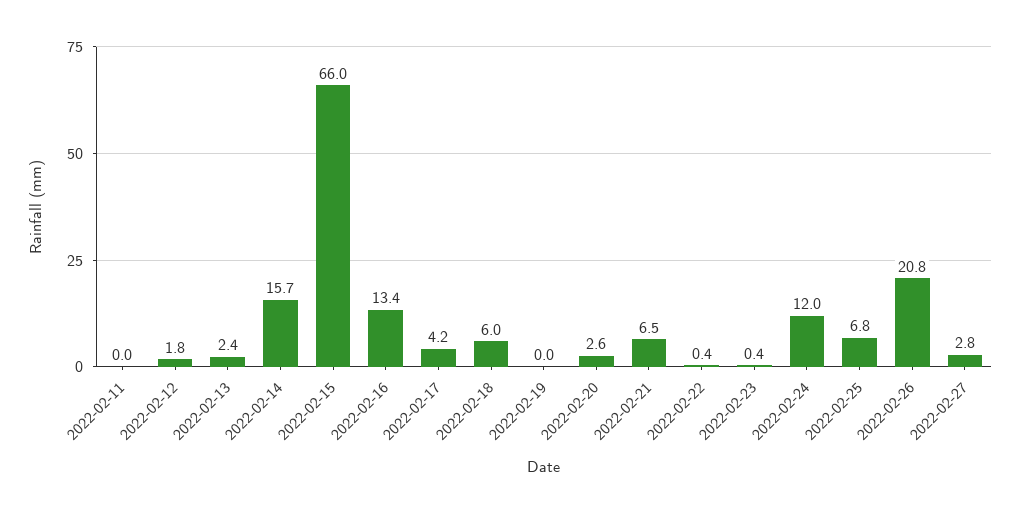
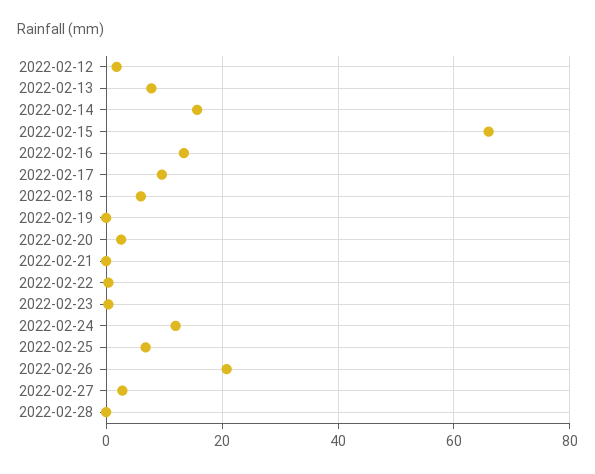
2022-02-11: 0 -> none
2022-02-13: 2.4 -> 8
2022-02-17: 4.2 -> 10
2022-02-21: 6.5 -> 0
2022-02-28: none -> 0

